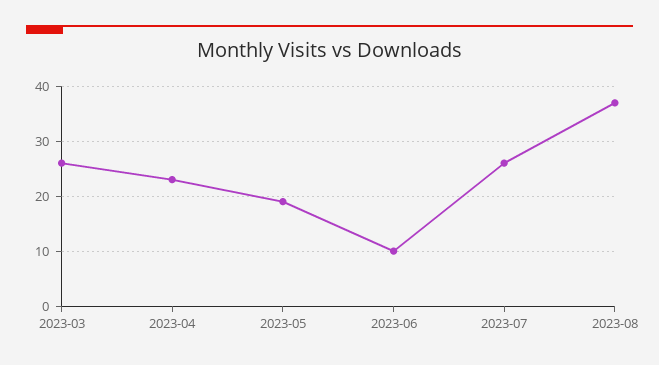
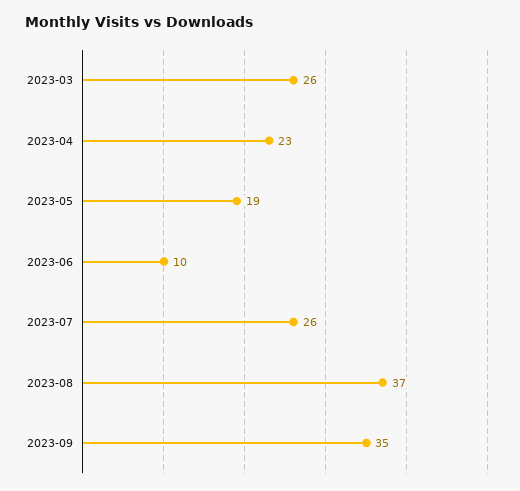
2023-09: none -> 35

